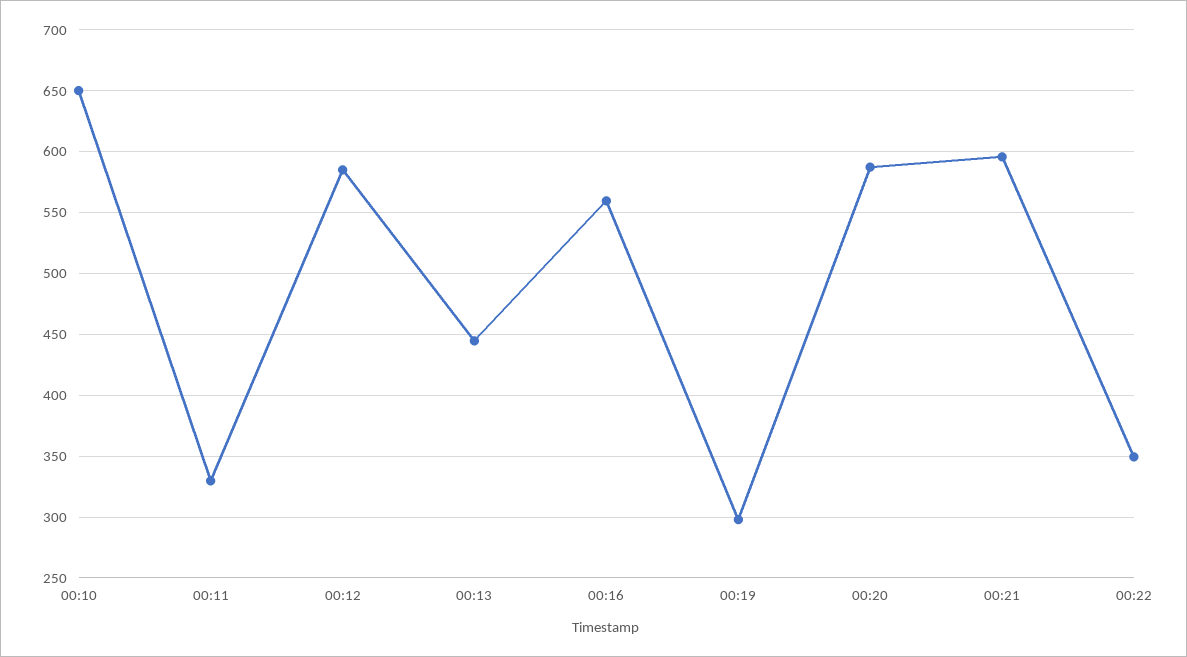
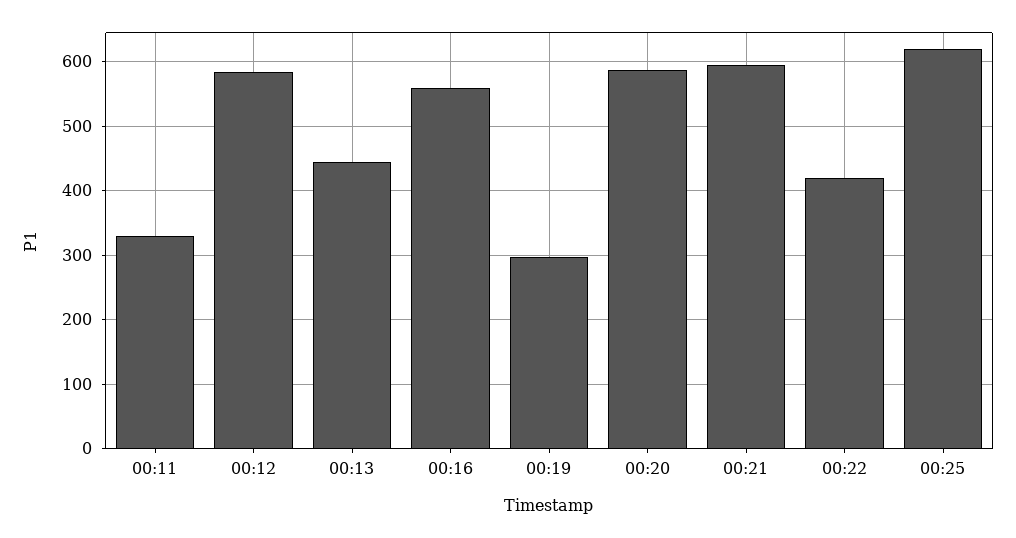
00:10: 650 -> none
00:22: 350 -> 420
00:25: none -> 620

